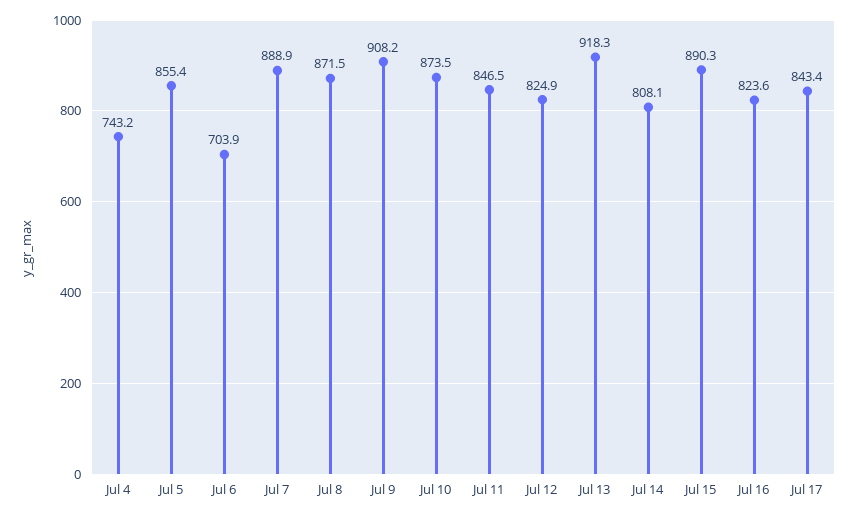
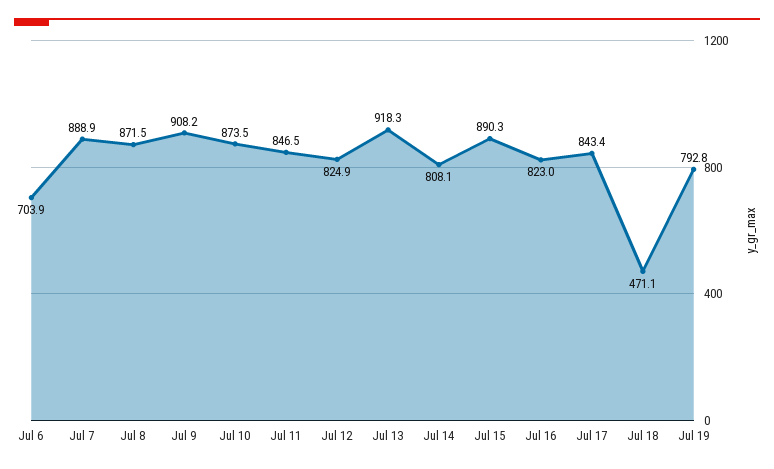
Jul 4: 743.2 -> none
Jul 5: 855.4 -> none
Jul 16: 823.6 -> 823
Jul 18: none -> 471.1
Jul 19: none -> 792.8

